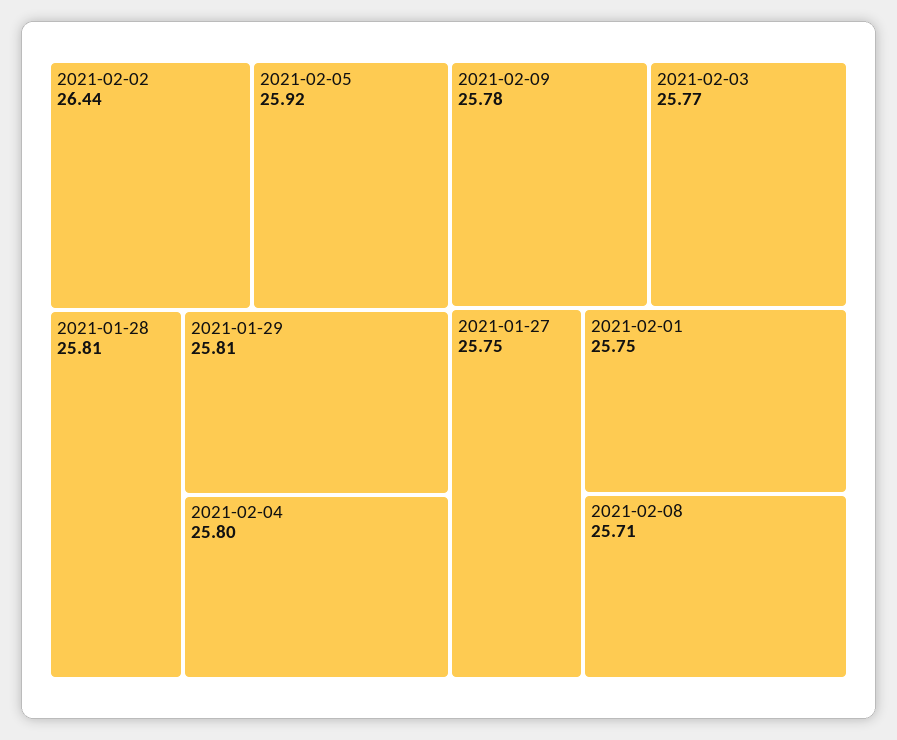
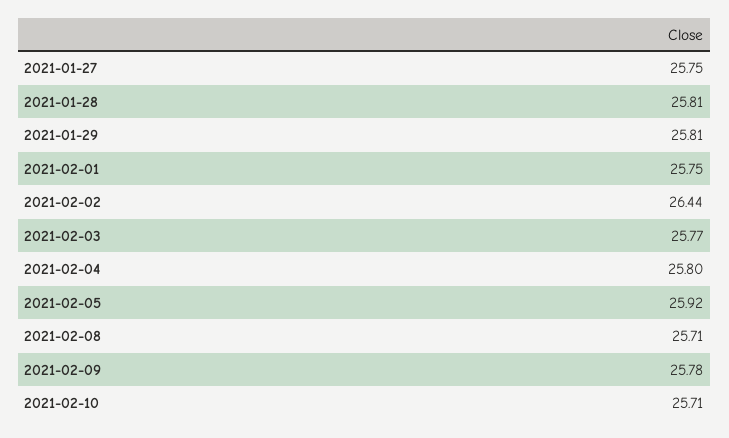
2021-02-10: none -> 25.71

